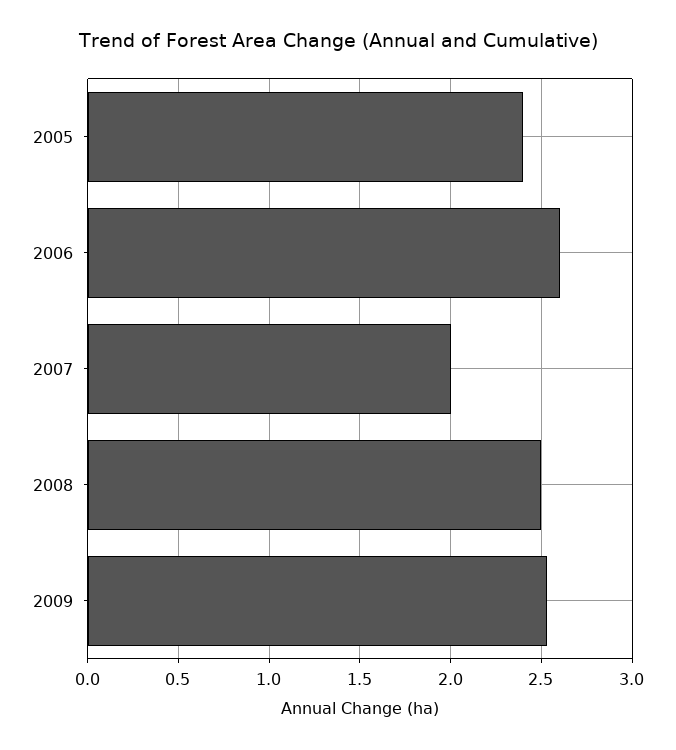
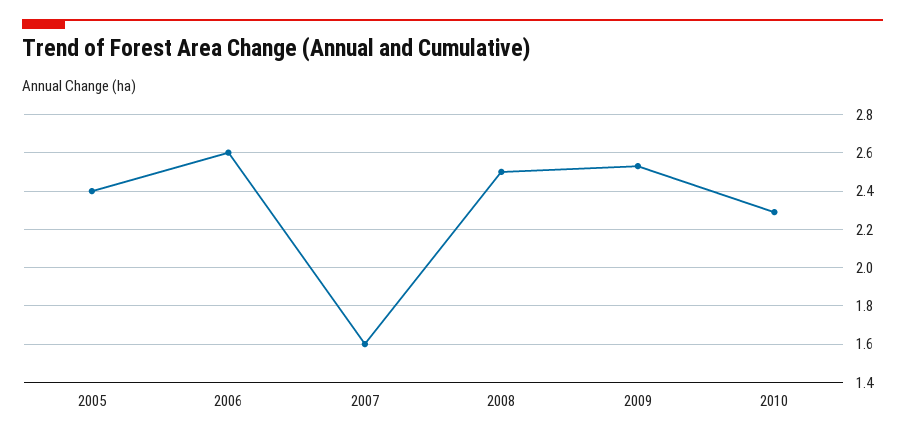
2007: 2 -> 1.6
2010: none -> 2.3

